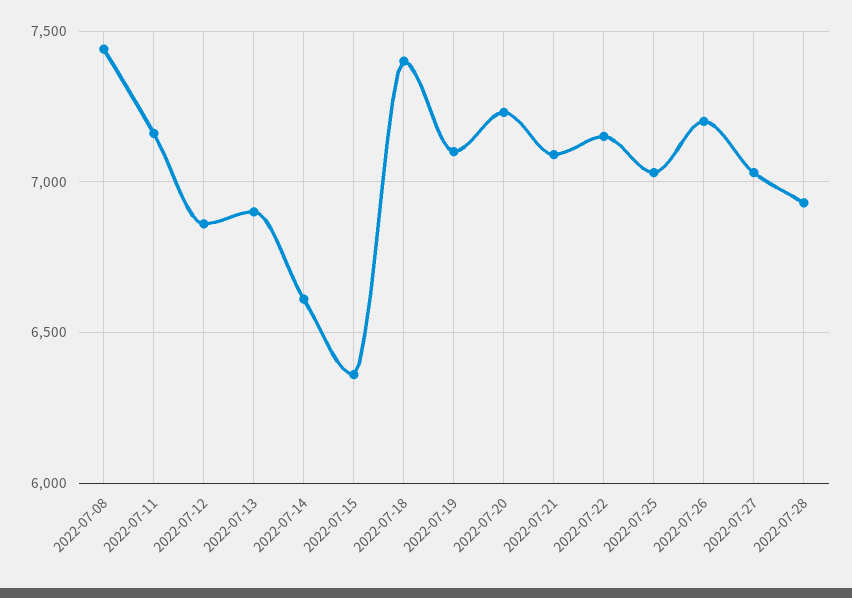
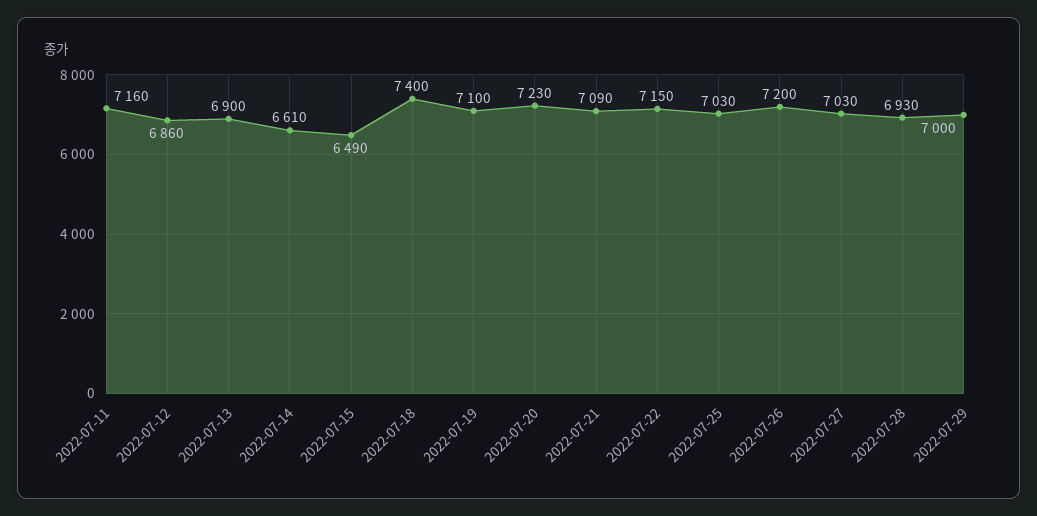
2022-07-08: 7450 -> none
2022-07-15: 6350 -> 6490
2022-07-29: none -> 7000

